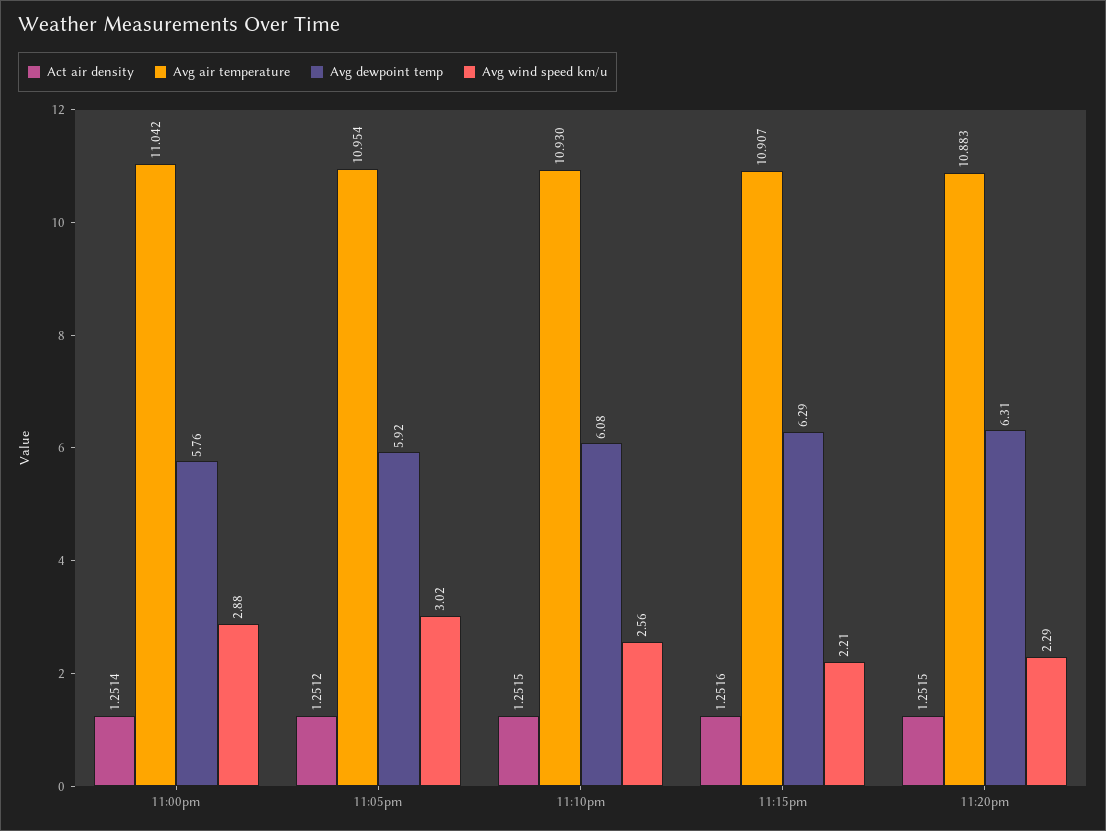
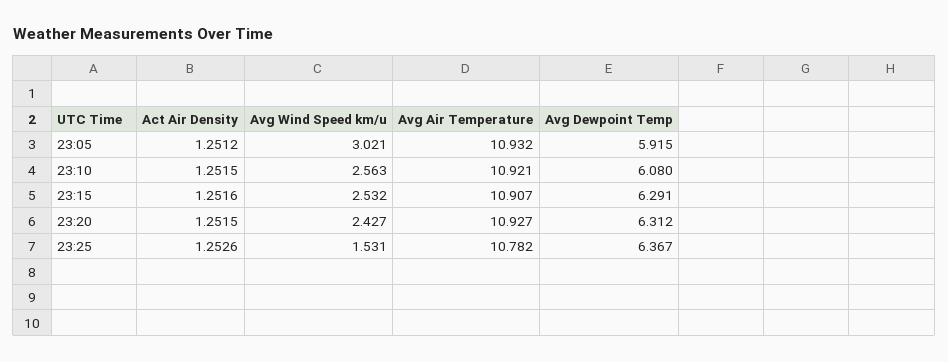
Act air density, 11:00pm: 1.2514 -> none
Avg air temperature, 11:00pm: 11.042 -> none
Avg dewpoint temp, 11:00pm: 5.76 -> none
Avg wind speed km/u, 11:00pm: 2.88 -> none
Avg air temperature, 11:05pm: 10.954 -> 10.932
Avg air temperature, 11:10pm: 10.93 -> 10.921
Avg wind speed km/u, 11:15pm: 2.21 -> 2.532
Avg air temperature, 11:20pm: 10.883 -> 10.927
Avg wind speed km/u, 11:20pm: 2.29 -> 2.427
Act air density, 23:25: none -> 1.2526
Avg wind speed km/u, 23:25: none -> 1.531
Avg air temperature, 23:25: none -> 10.782
Avg dewpoint temp, 23:25: none -> 6.367

